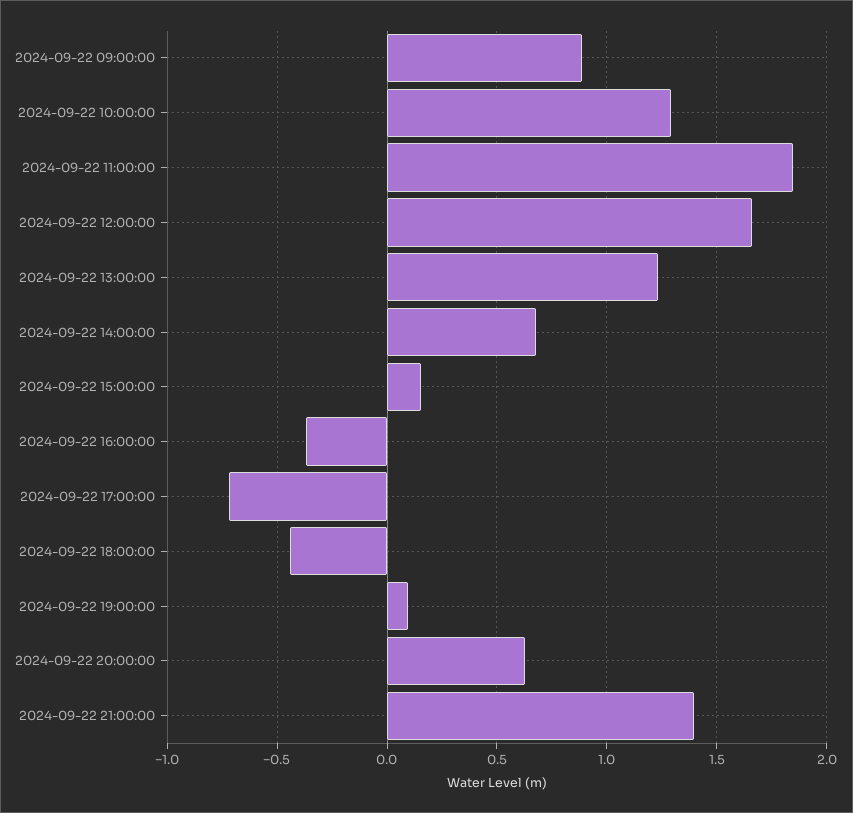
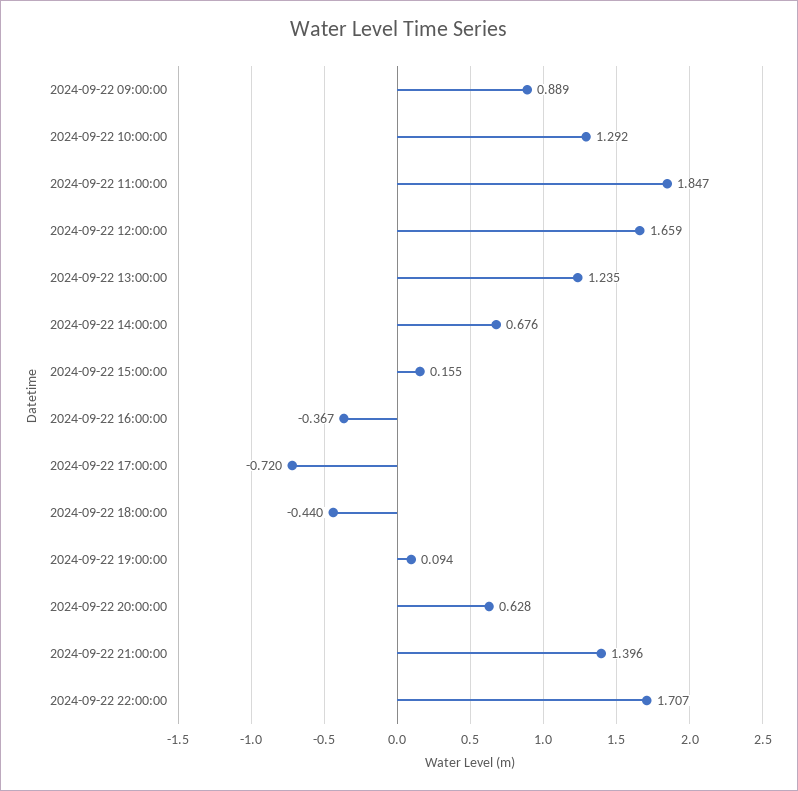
2024-09-22 22:00:00: none -> 1.707

